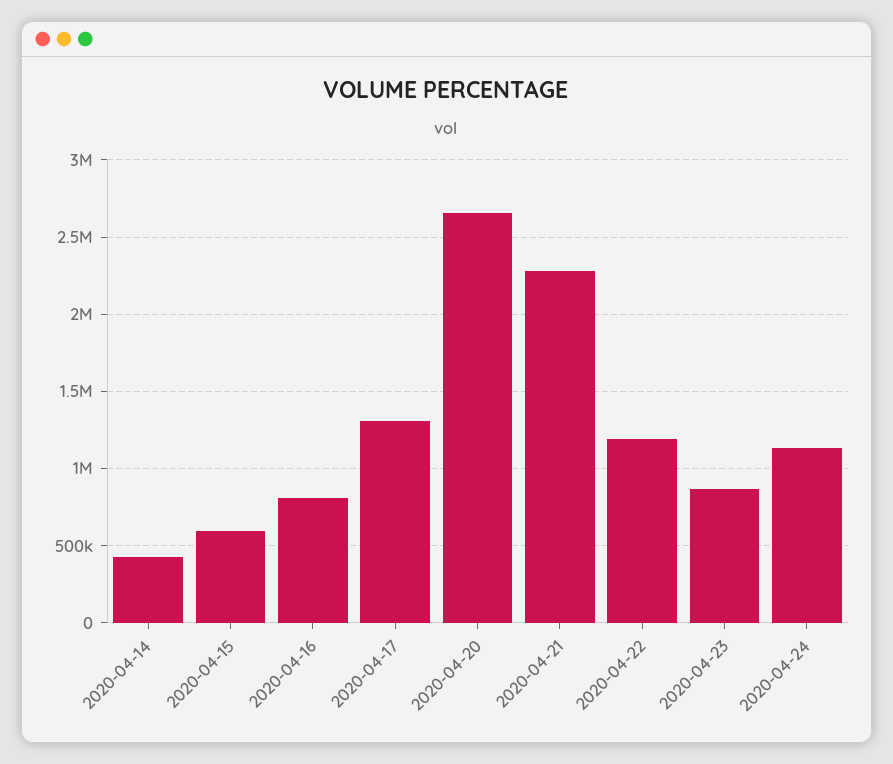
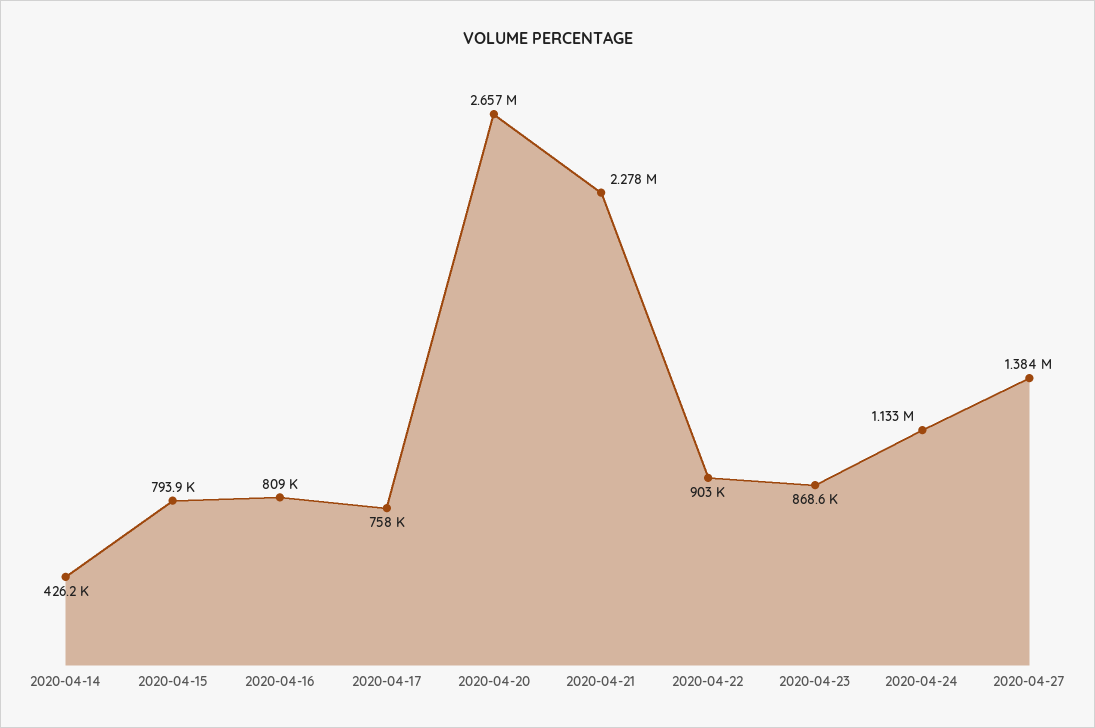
2020-04-15: 600000 -> 793900
2020-04-17: 1300000 -> 758000
2020-04-22: 1200000 -> 903000
2020-04-27: none -> 1384000

